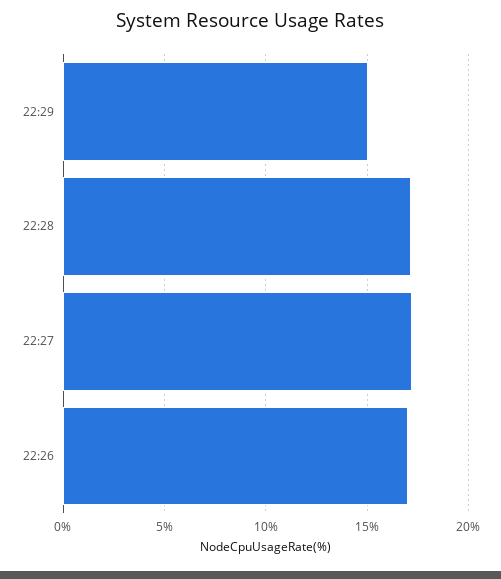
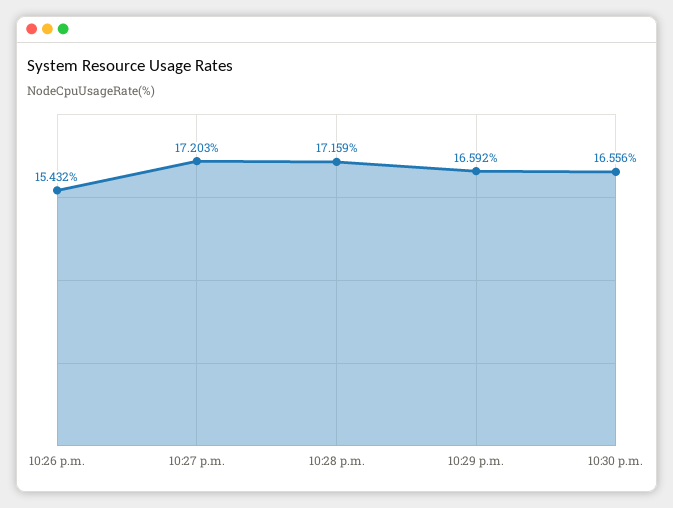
22:29: 15 -> 16.592
22:26: 17 -> 15.432
10:30 p.m.: none -> 16.556

